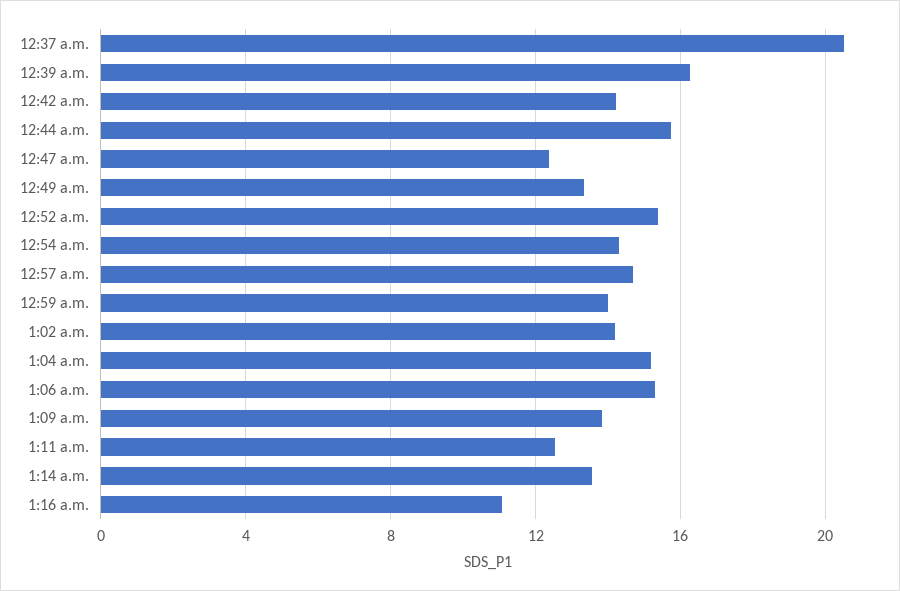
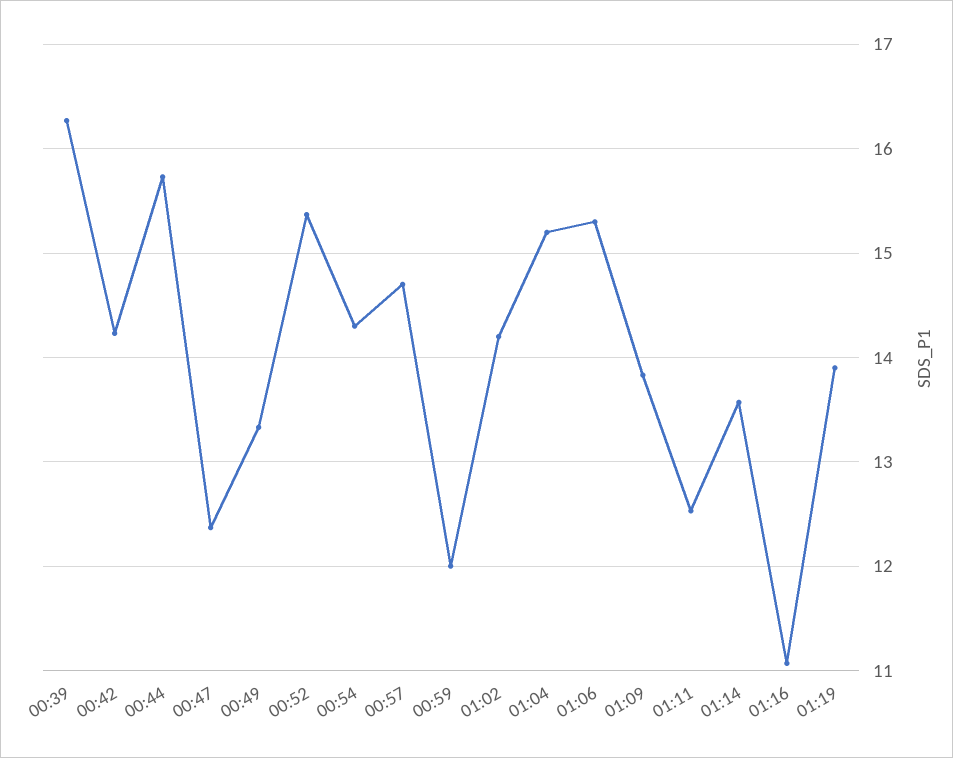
12:37 a.m.: 20.5 -> none
12:59 a.m.: 14 -> 12
01:19: none -> 13.9

